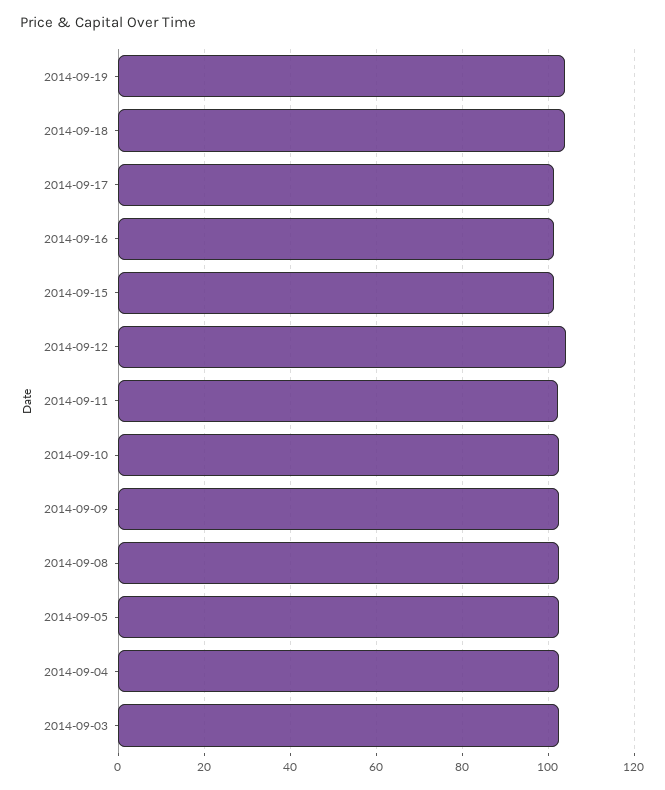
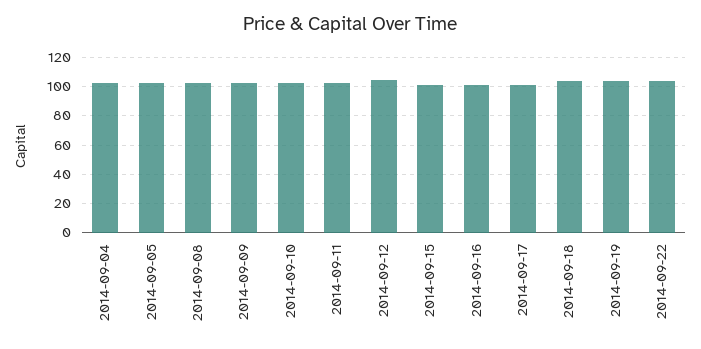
2014-09-03: 102 -> none
2014-09-22: none -> 105

